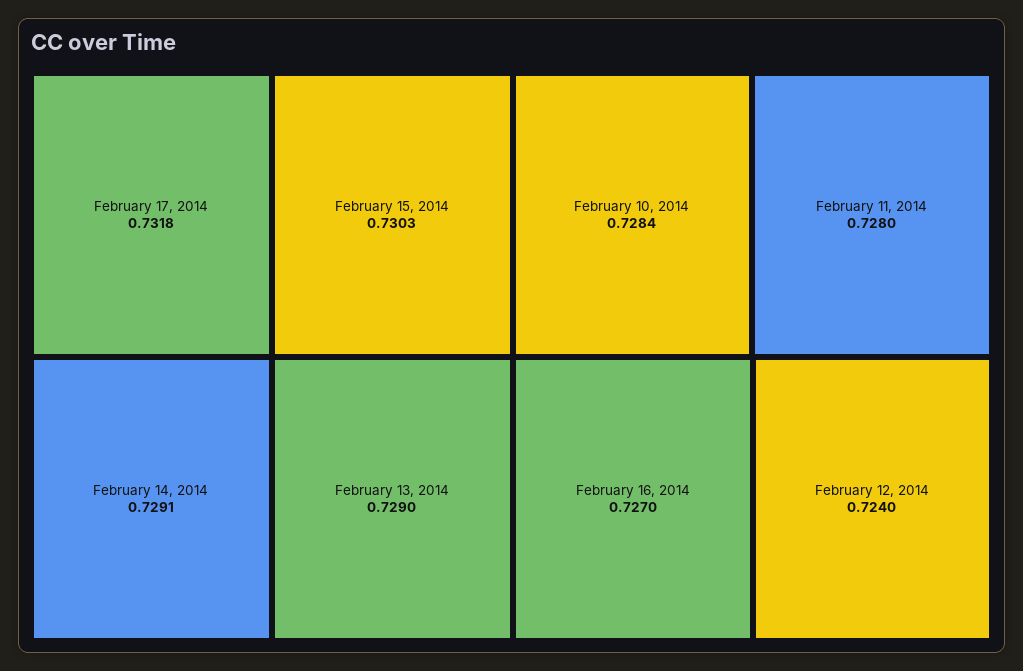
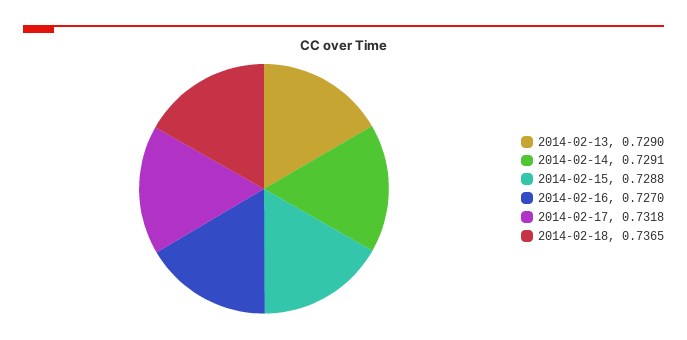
February 15, 2014: 0.7303 -> 0.7288
February 10, 2014: 0.7284 -> none
February 11, 2014: 0.728 -> none
February 12, 2014: 0.724 -> none
2014-02-18: none -> 0.7365

